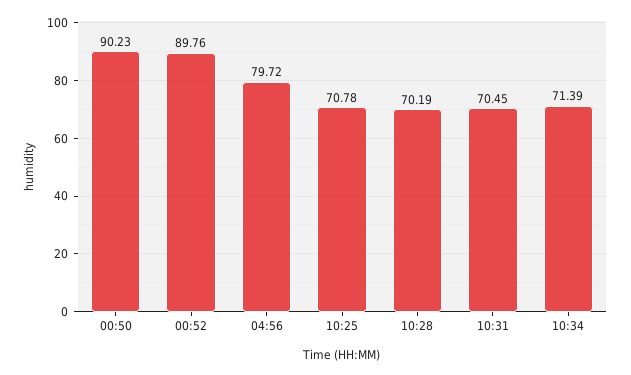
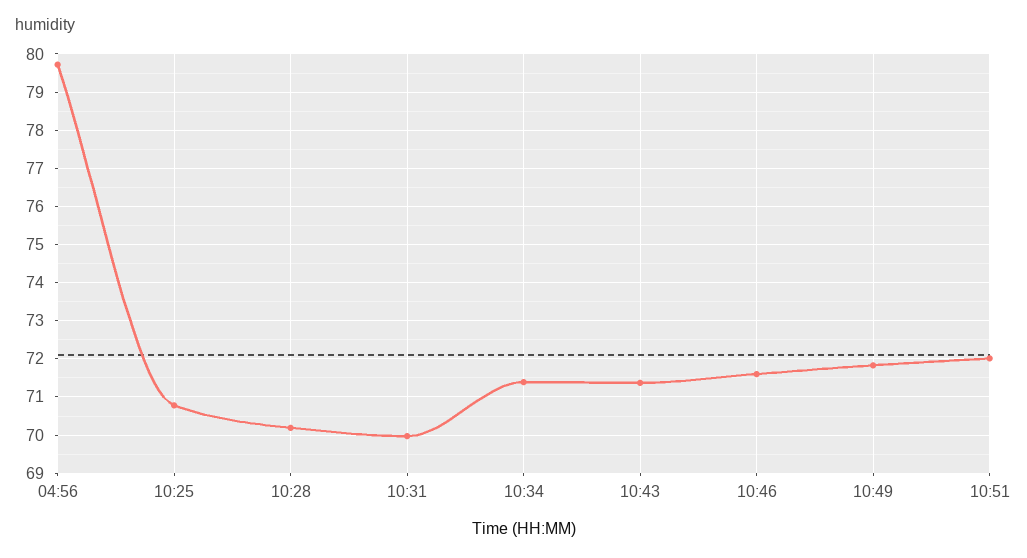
00:50: 90.23 -> none
00:52: 89.76 -> none
10:31: 70.45 -> 70
10:43: none -> 71.4
10:46: none -> 71.6
10:49: none -> 71.8
10:51: none -> 72

